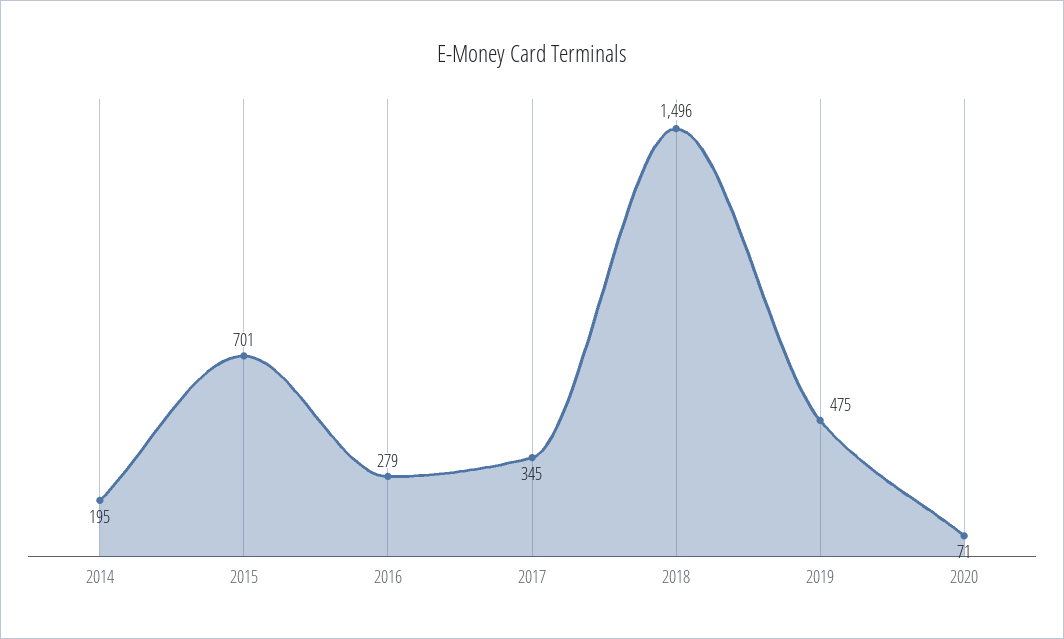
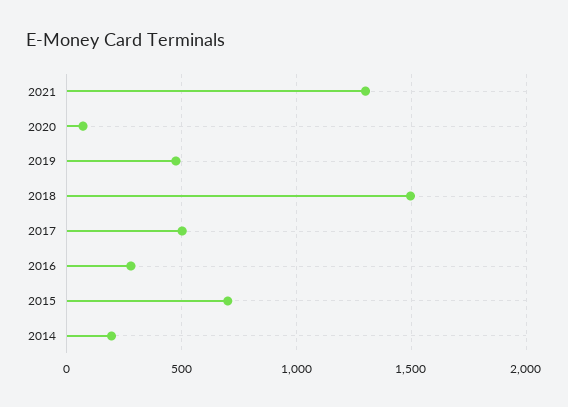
2017: 345 -> 500
2021: none -> 1300

